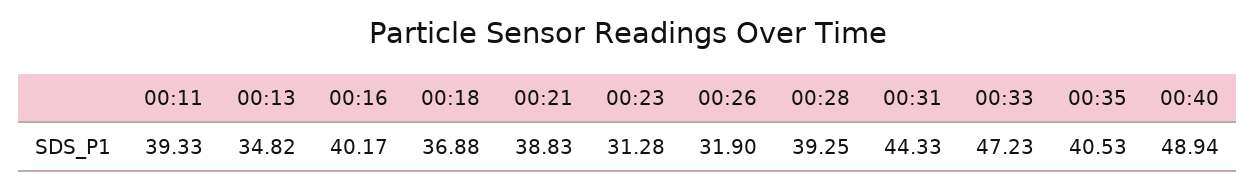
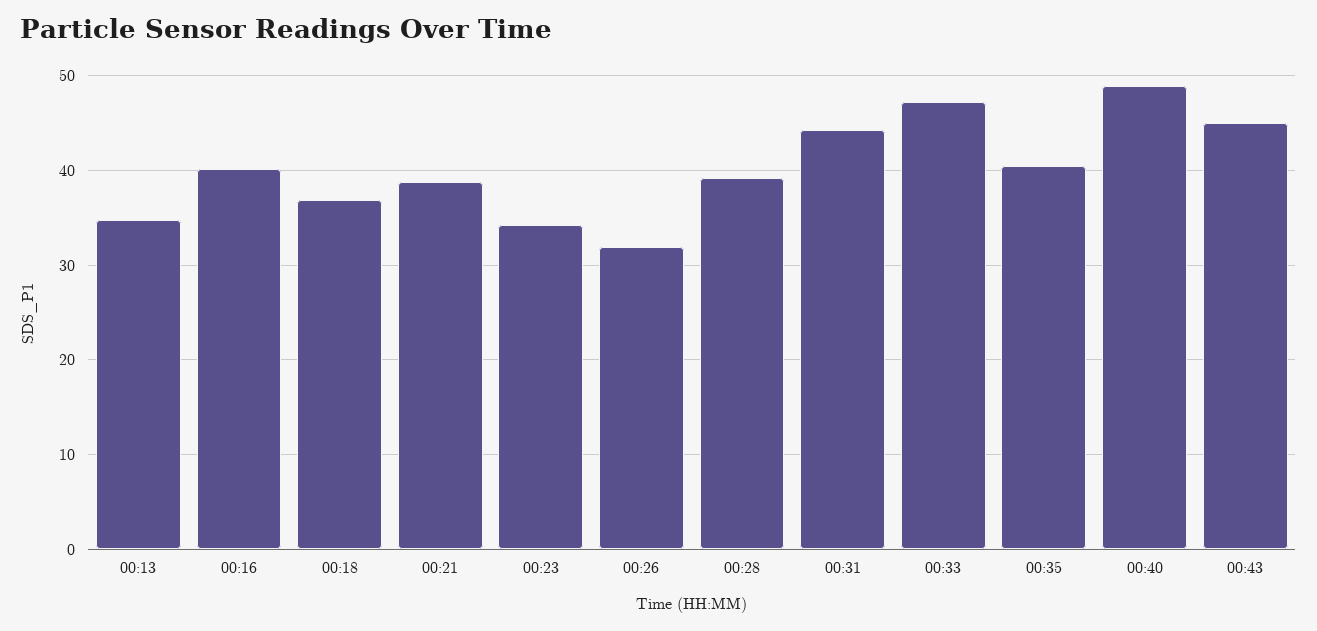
00:11: 39.33 -> none
00:23: 31.28 -> 34
00:43: none -> 45

